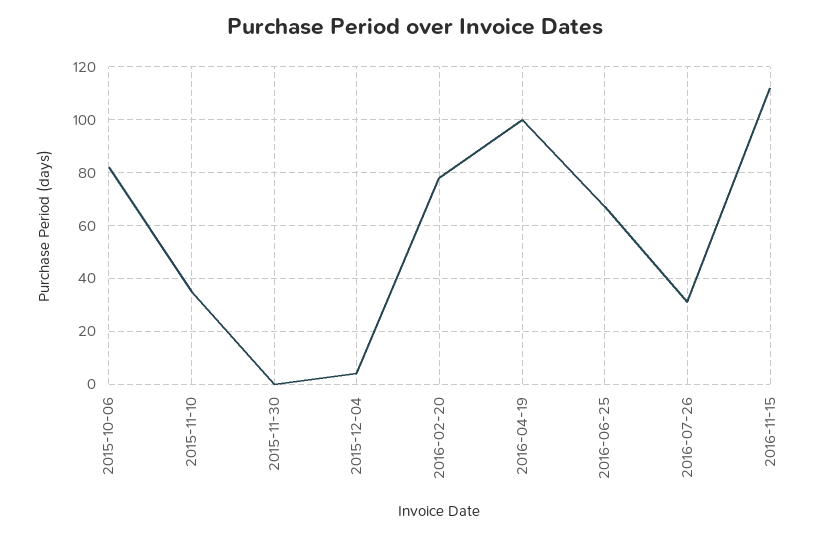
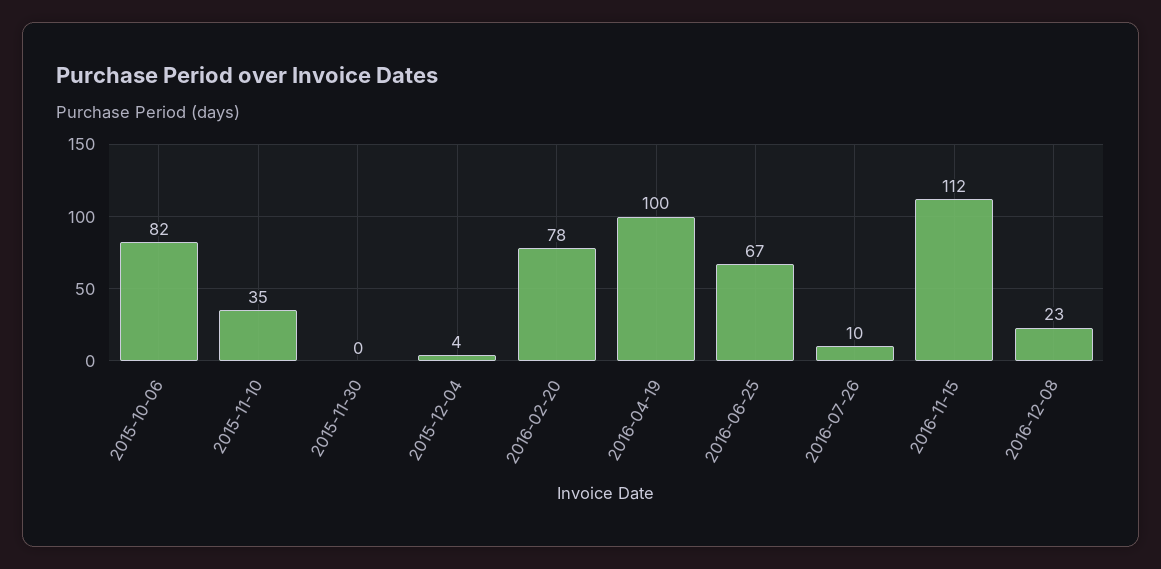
2016-07-26: 30 -> 10
2016-12-08: none -> 23

